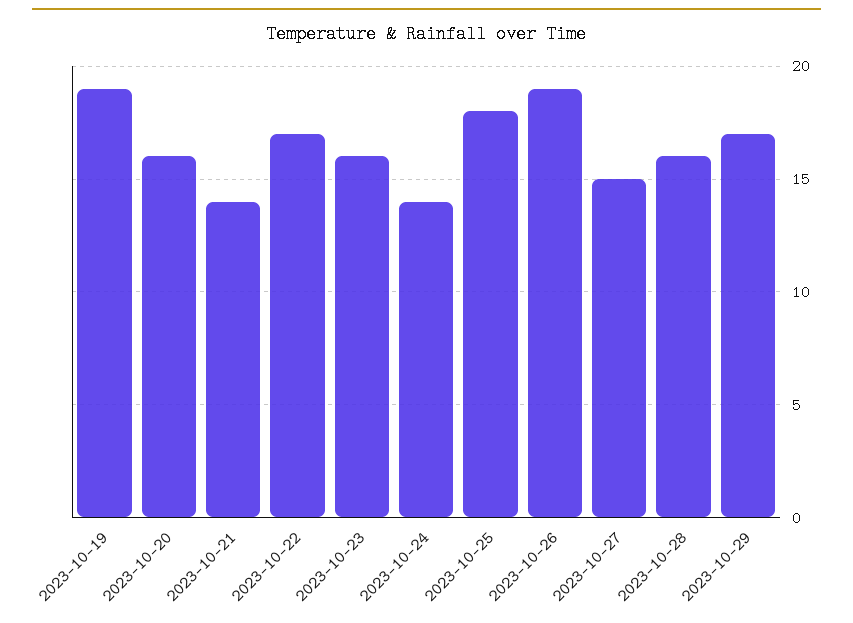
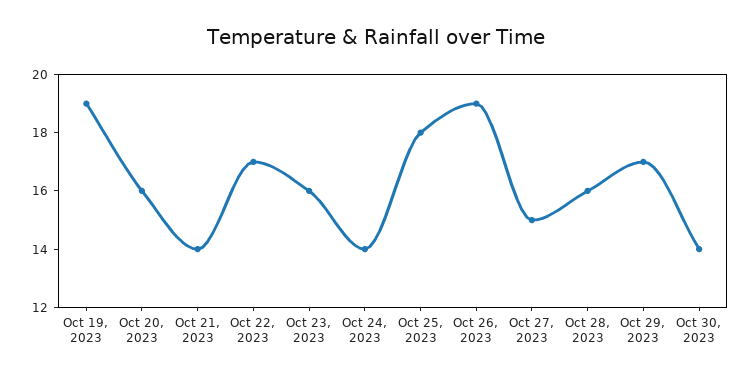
Oct 30, 2023: none -> 14

